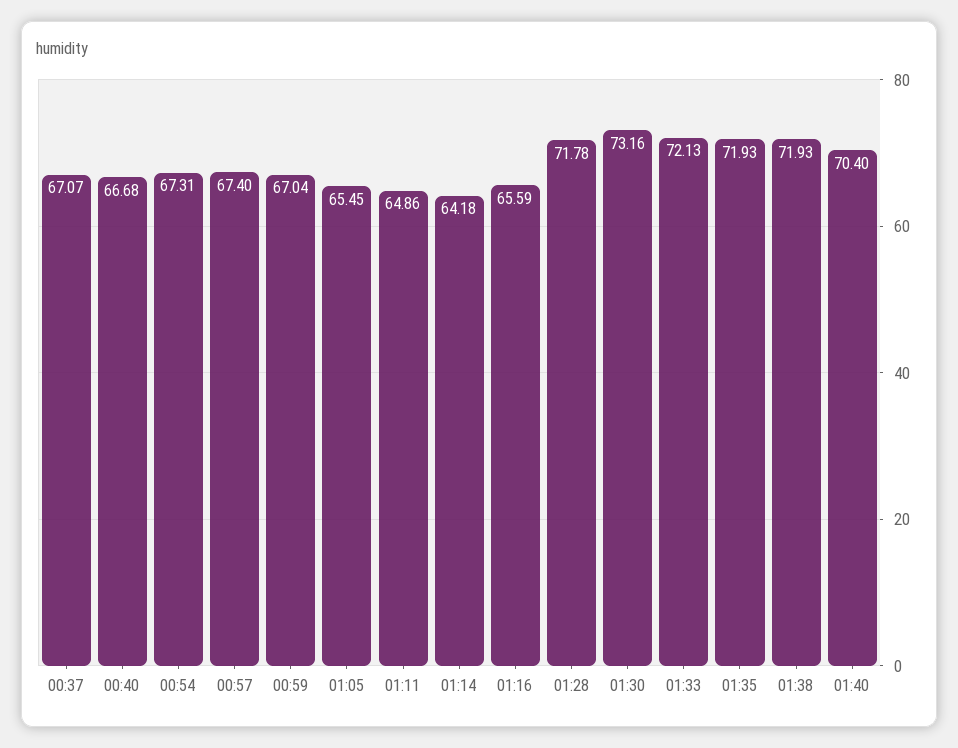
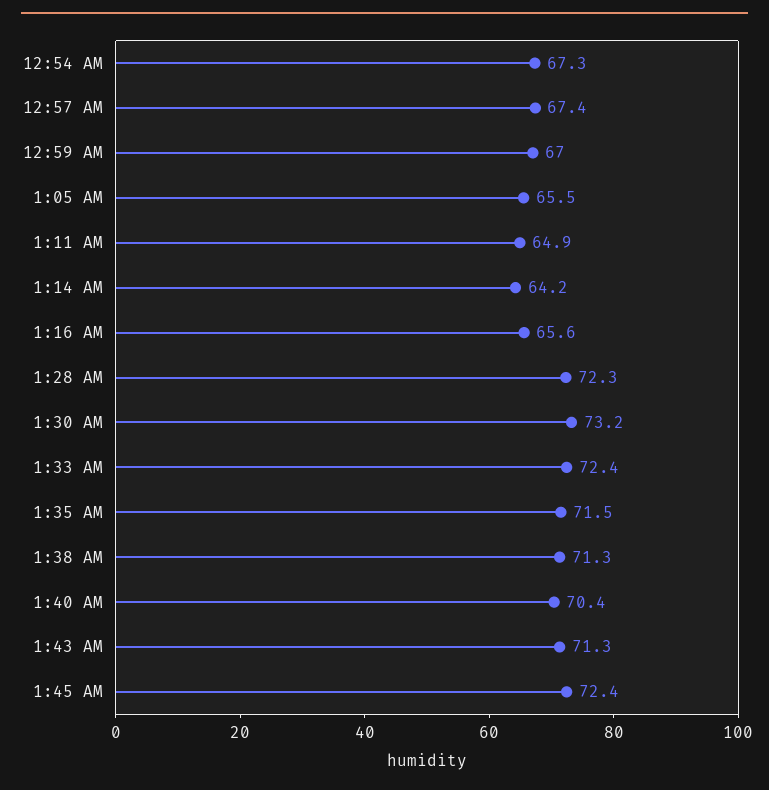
00:37: 67.07 -> none
00:40: 66.68 -> none
01:28: 71.78 -> 72.3
01:33: 72.13 -> 72.4
01:35: 71.93 -> 71.5
01:38: 71.93 -> 71.3
1:43 AM: none -> 71.3
1:45 AM: none -> 72.4

